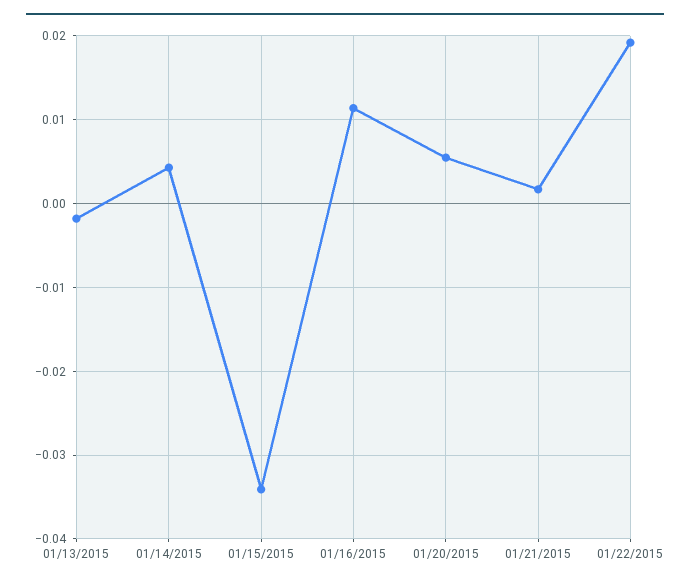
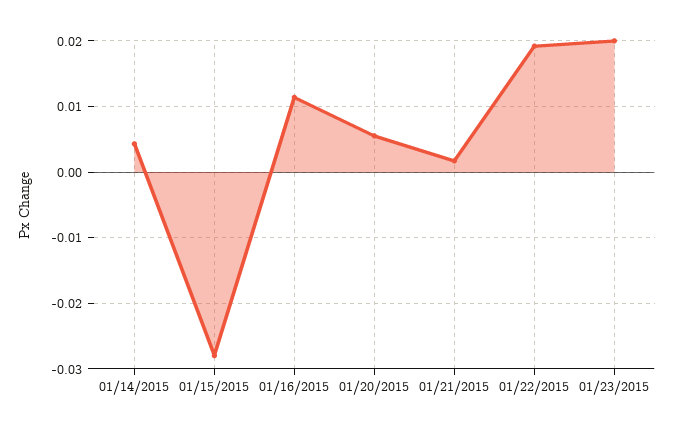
01/13/2015: -0.002 -> none
01/15/2015: -0.034 -> -0.028
01/23/2015: none -> 0.02

